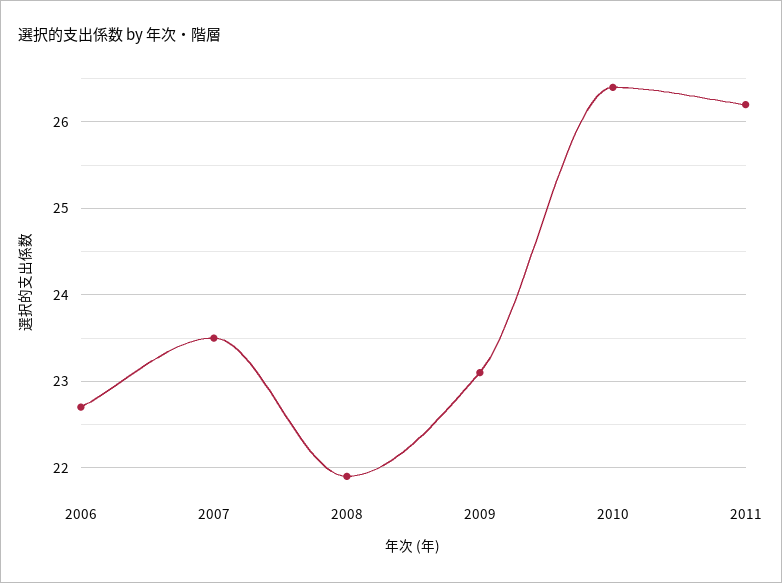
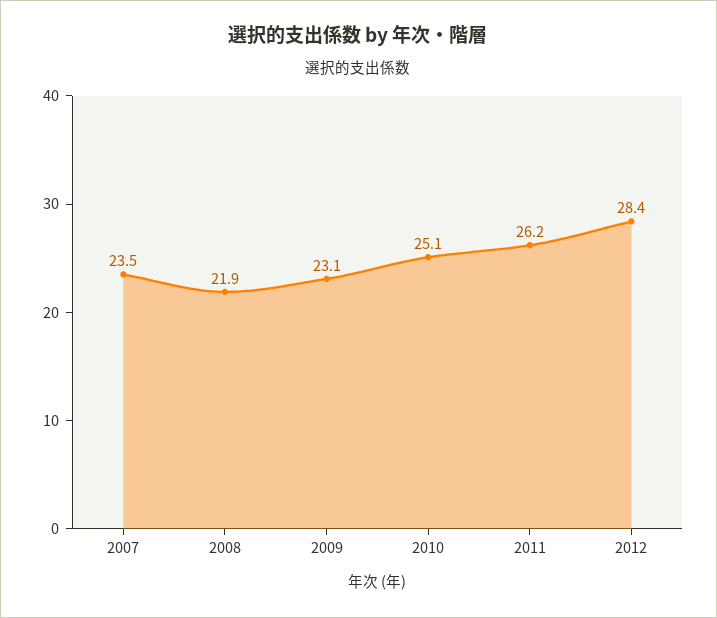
2006: 22.7 -> none
2010: 26.4 -> 25.1
2012: none -> 28.4

